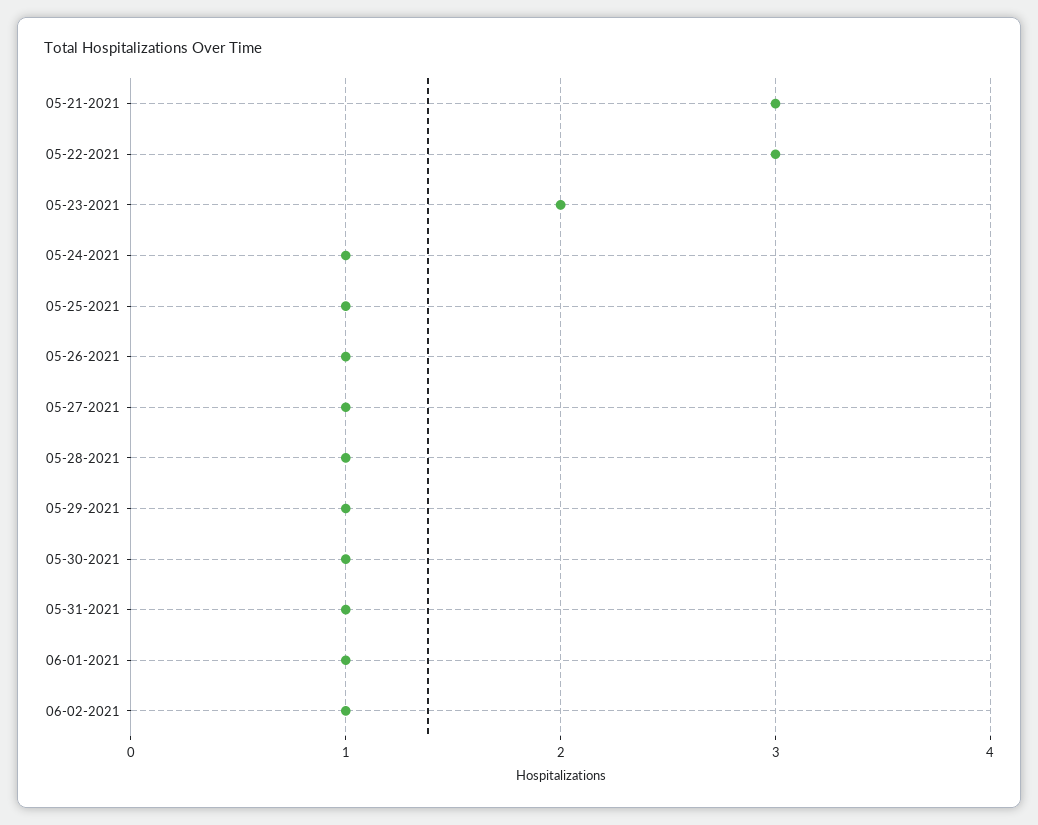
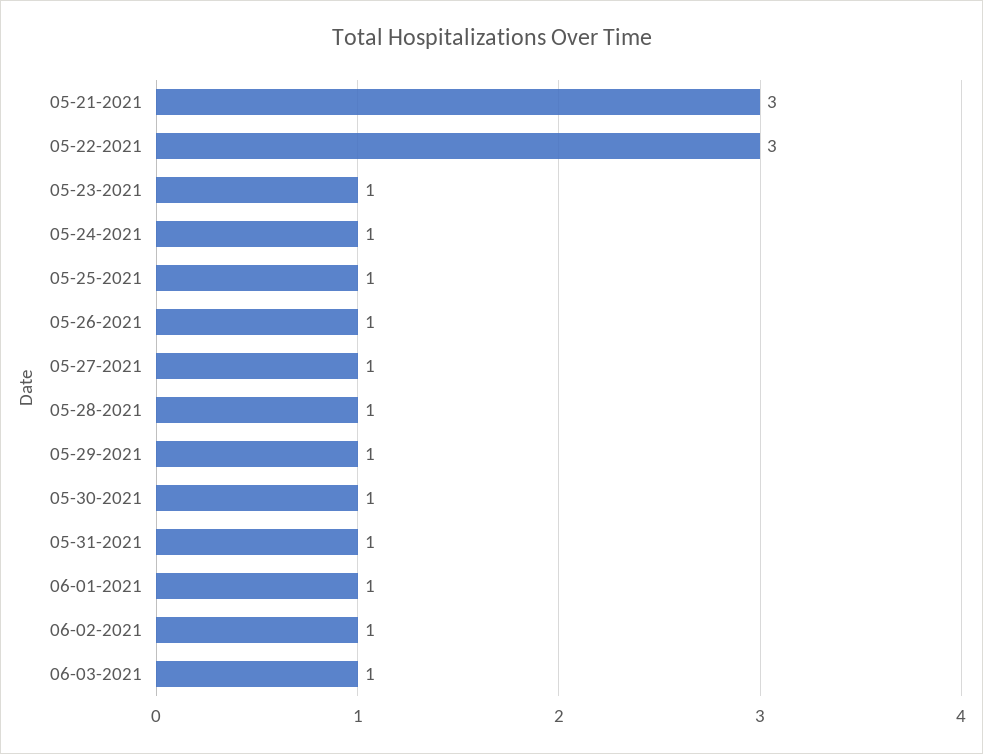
05-23-2021: 2 -> 1
06-03-2021: none -> 1

